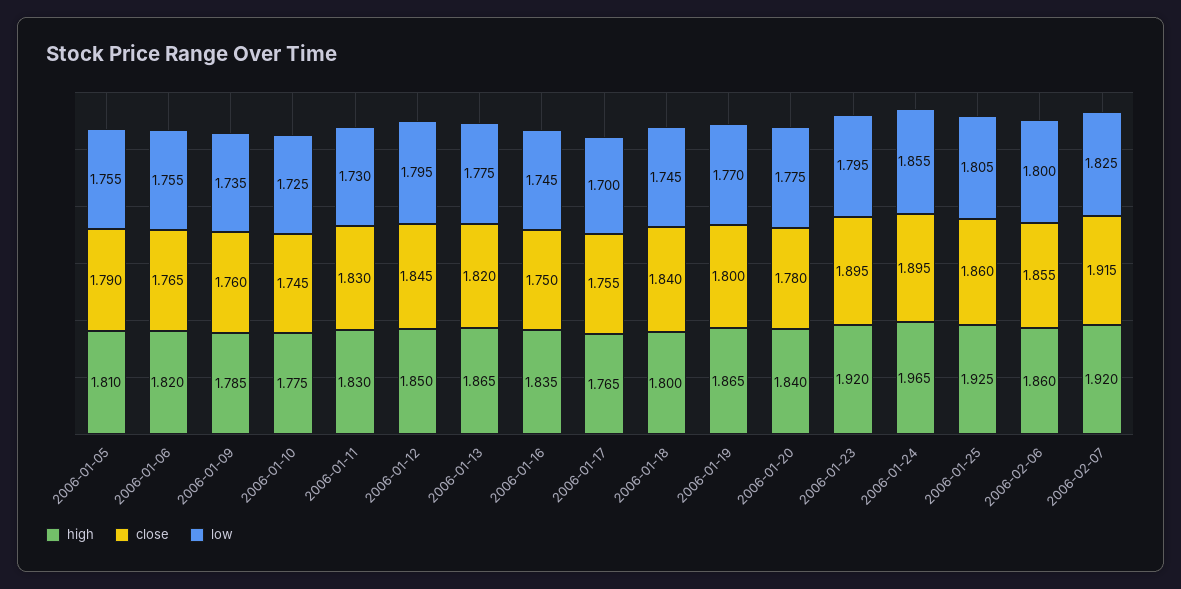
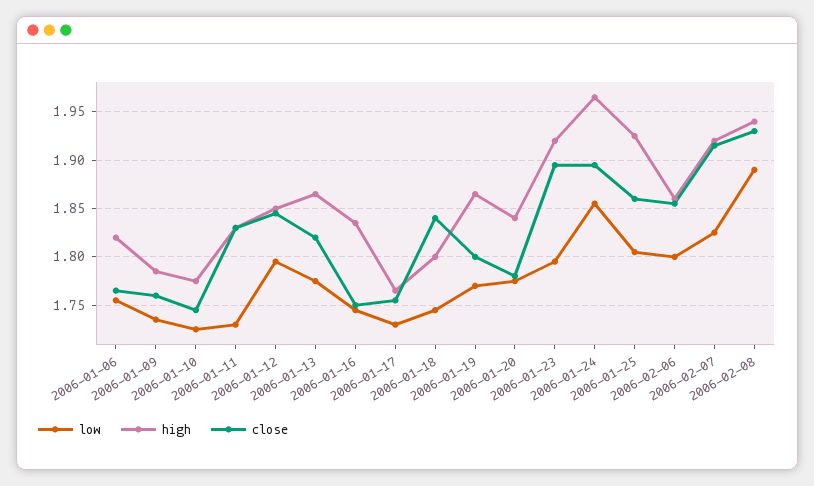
high, 2006-01-05: 1.81 -> none
close, 2006-01-05: 1.79 -> none
low, 2006-01-05: 1.755 -> none
low, 2006-01-17: 1.7 -> 1.73
low, 2006-02-08: none -> 1.89
high, 2006-02-08: none -> 1.94
close, 2006-02-08: none -> 1.93

